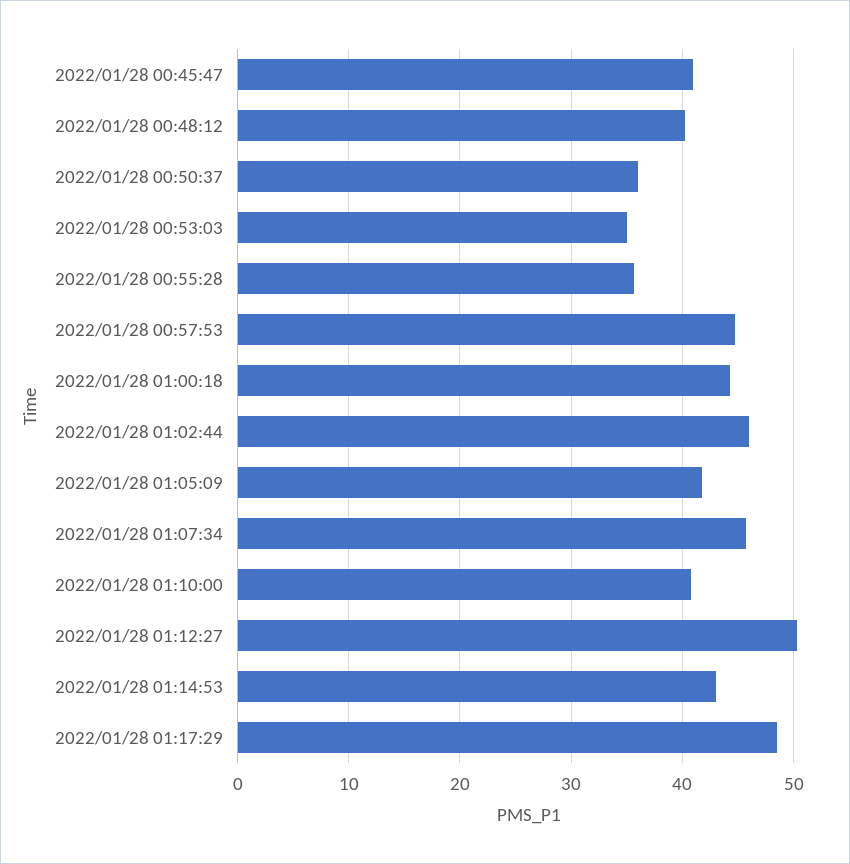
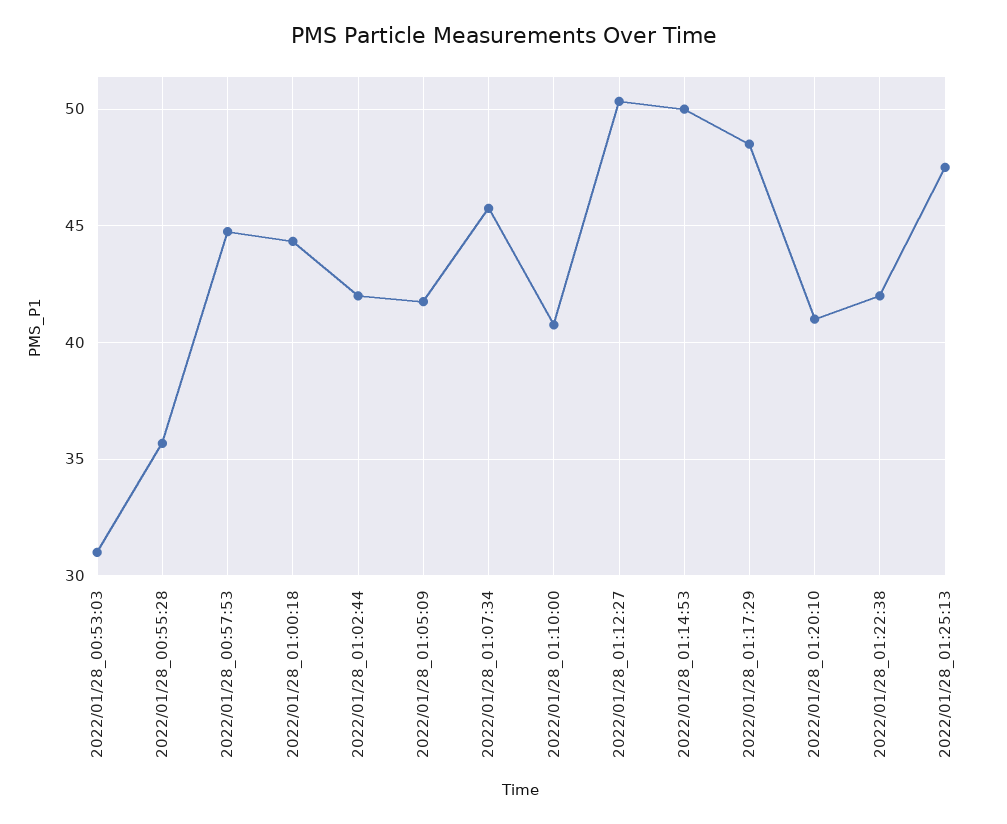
2022/01/28 00:45:47: 41 -> none
2022/01/28 00:48:12: 40 -> none
2022/01/28 00:50:37: 36 -> none
2022/01/28 00:53:03: 35 -> 31
2022/01/28 01:02:44: 46 -> 42
2022/01/28 01:14:53: 43 -> 50
2022/01/28_01:20:10: none -> 41
2022/01/28_01:22:38: none -> 42
2022/01/28_01:25:13: none -> 47.5

